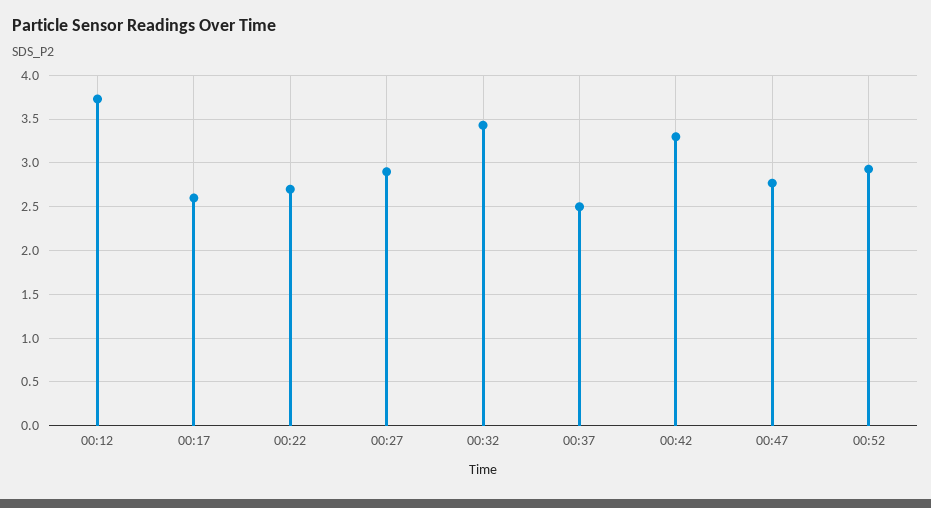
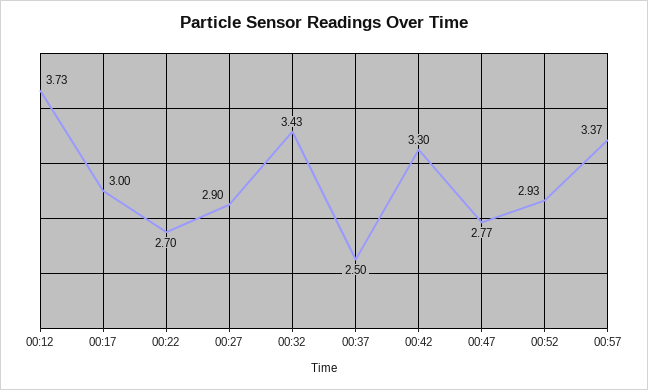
00:17: 2.6 -> 3
00:57: none -> 3.37

